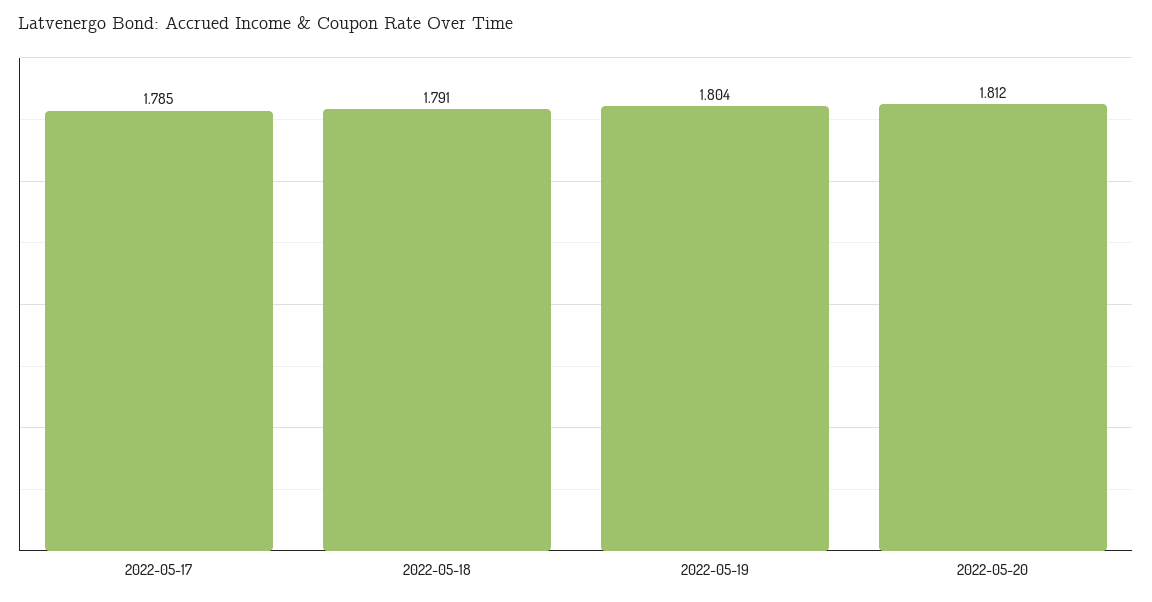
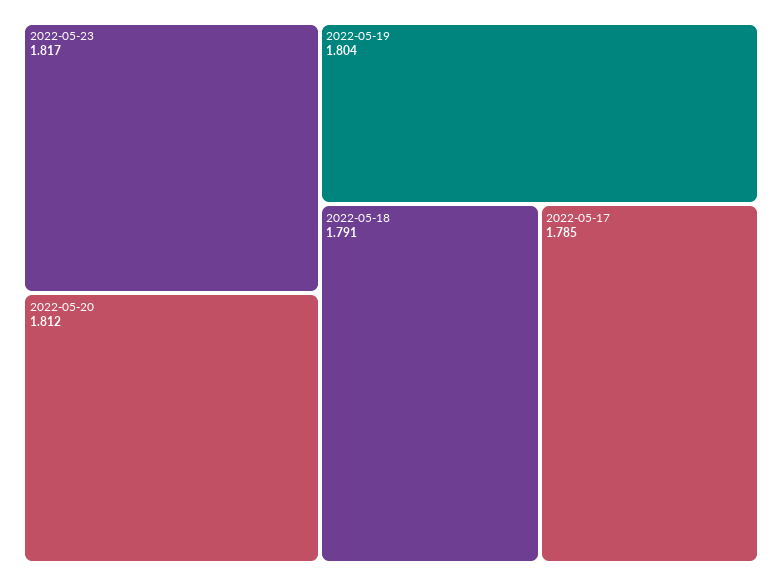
2022-05-23: none -> 1.817

